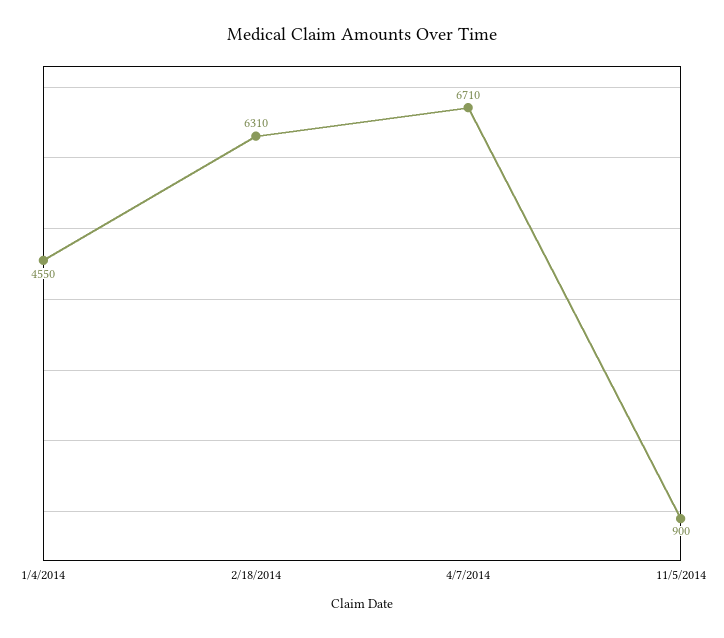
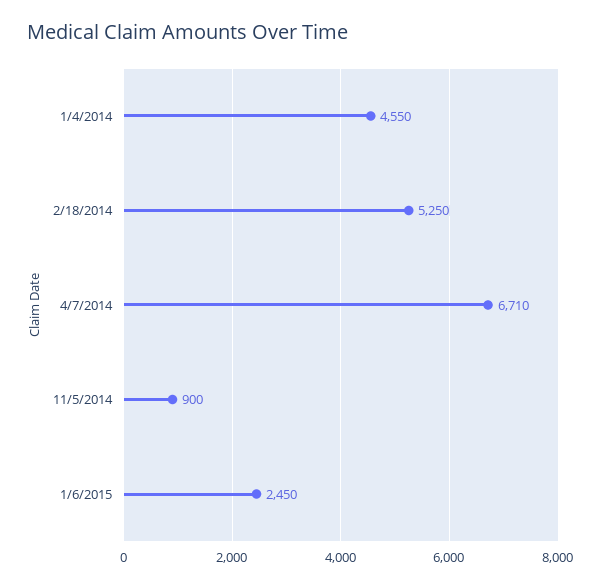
2/18/2014: 6310 -> 5250
1/6/2015: none -> 2450

